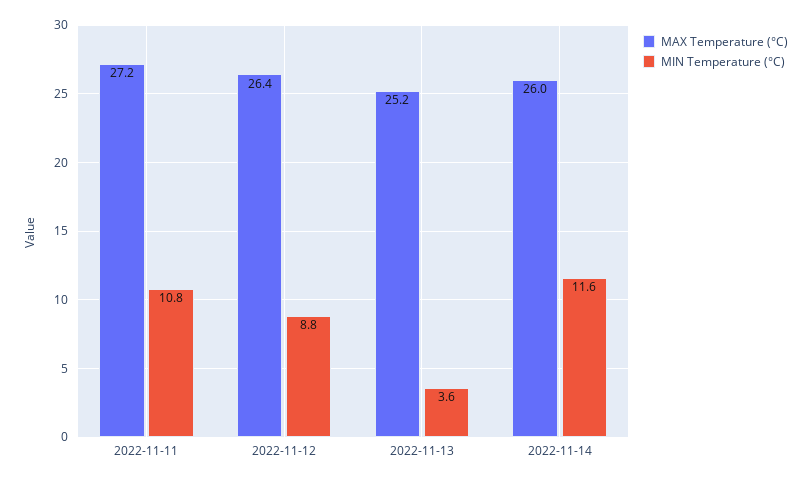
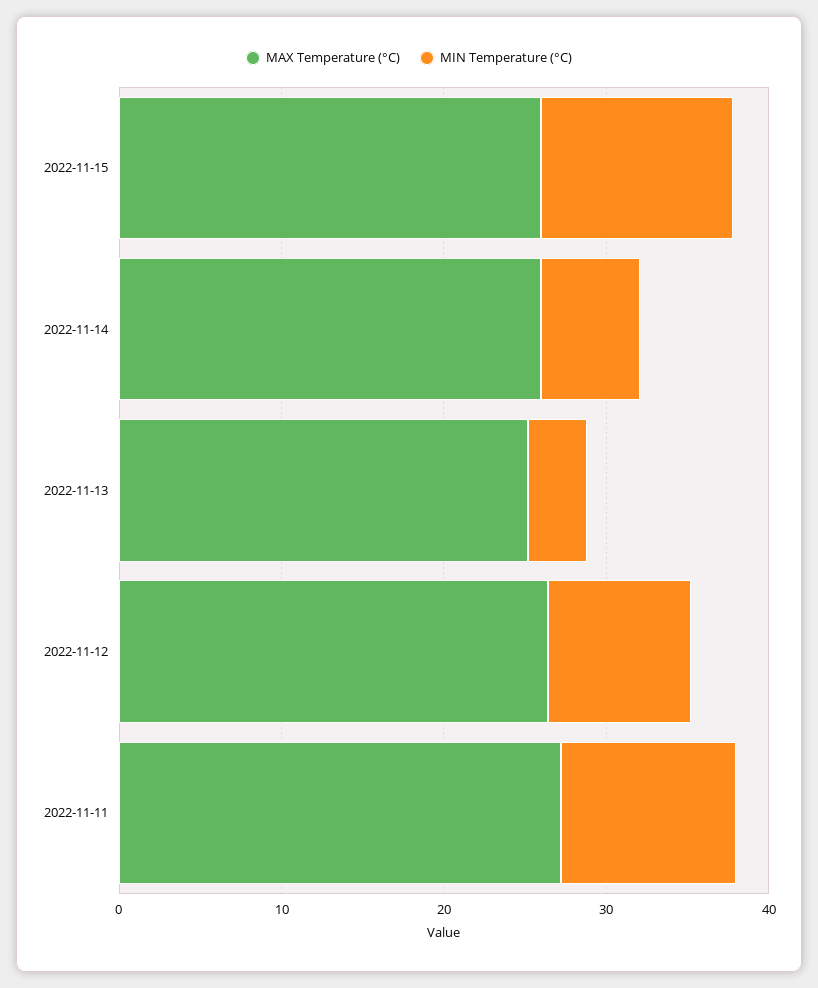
MIN Temperature (°C), 2022-11-14: 11.6 -> 6
MAX Temperature (°C), 2022-11-15: none -> 26
MIN Temperature (°C), 2022-11-15: none -> 12

